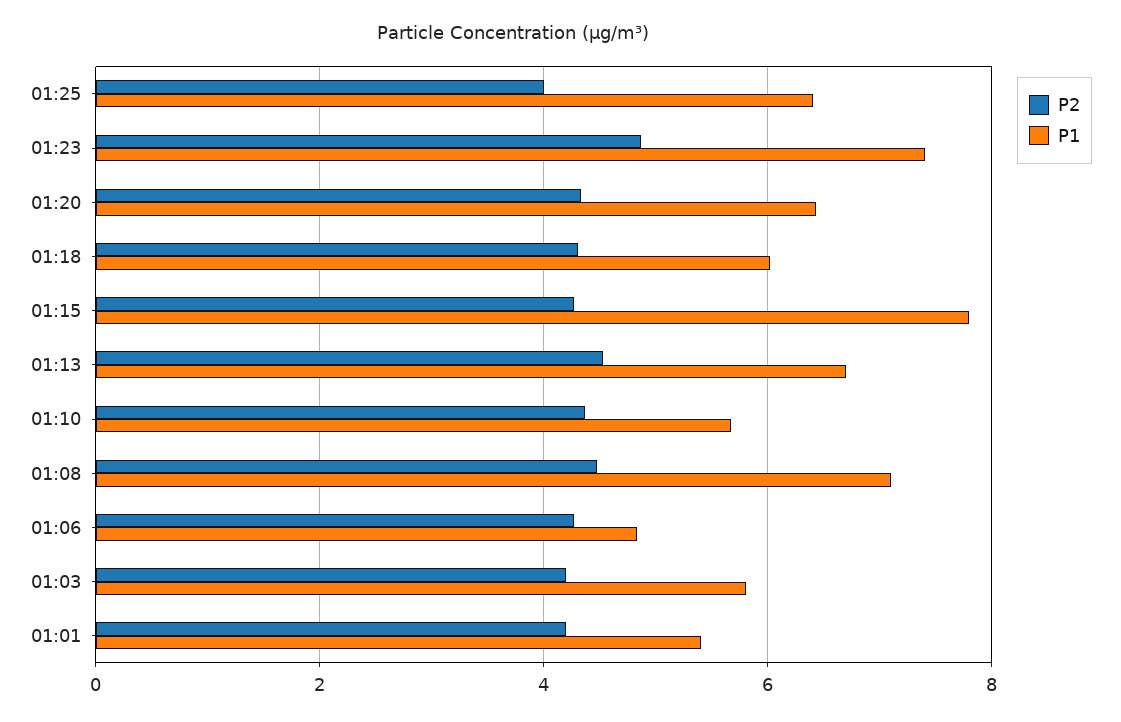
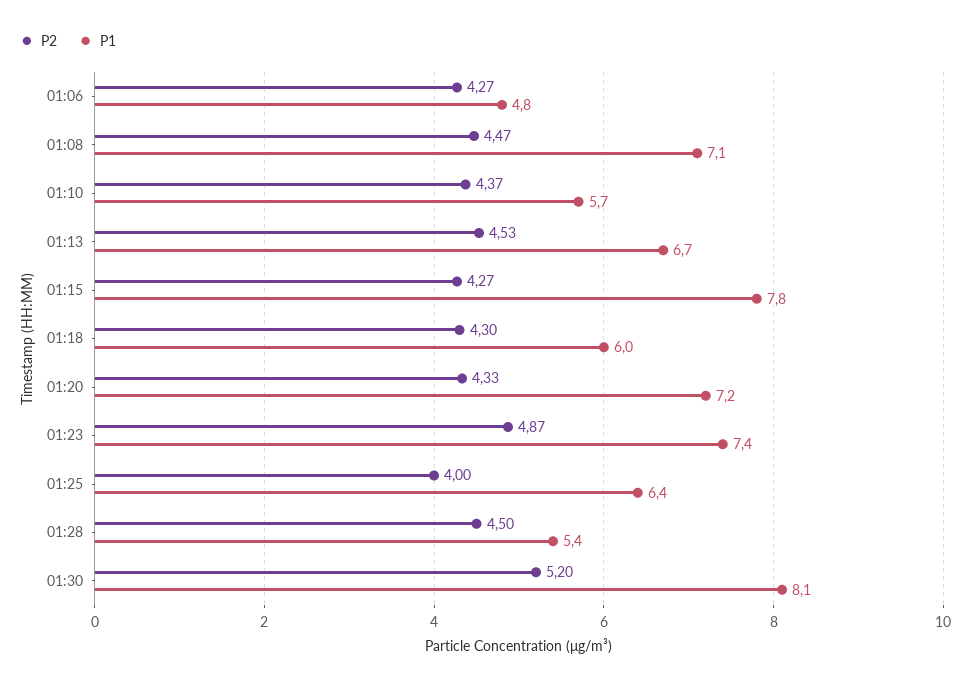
P1, 01:20: 6.4 -> 7.2
P2, 01:03: 4.2 -> none
P1, 01:03: 5.8 -> none
P2, 01:01: 4.2 -> none
P1, 01:01: 5.4 -> none
P2, 01:28: none -> 4.5
P1, 01:28: none -> 5.4
P2, 01:30: none -> 5.2
P1, 01:30: none -> 8.1

